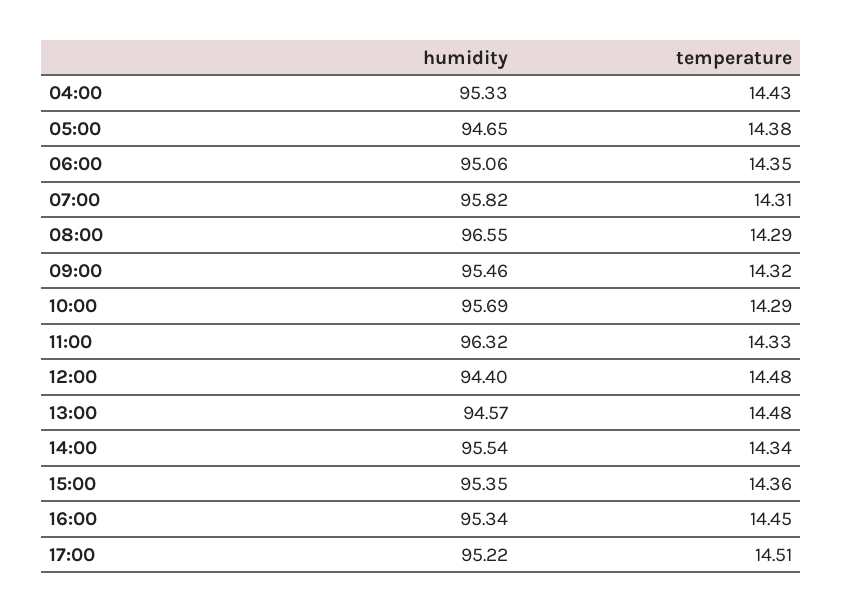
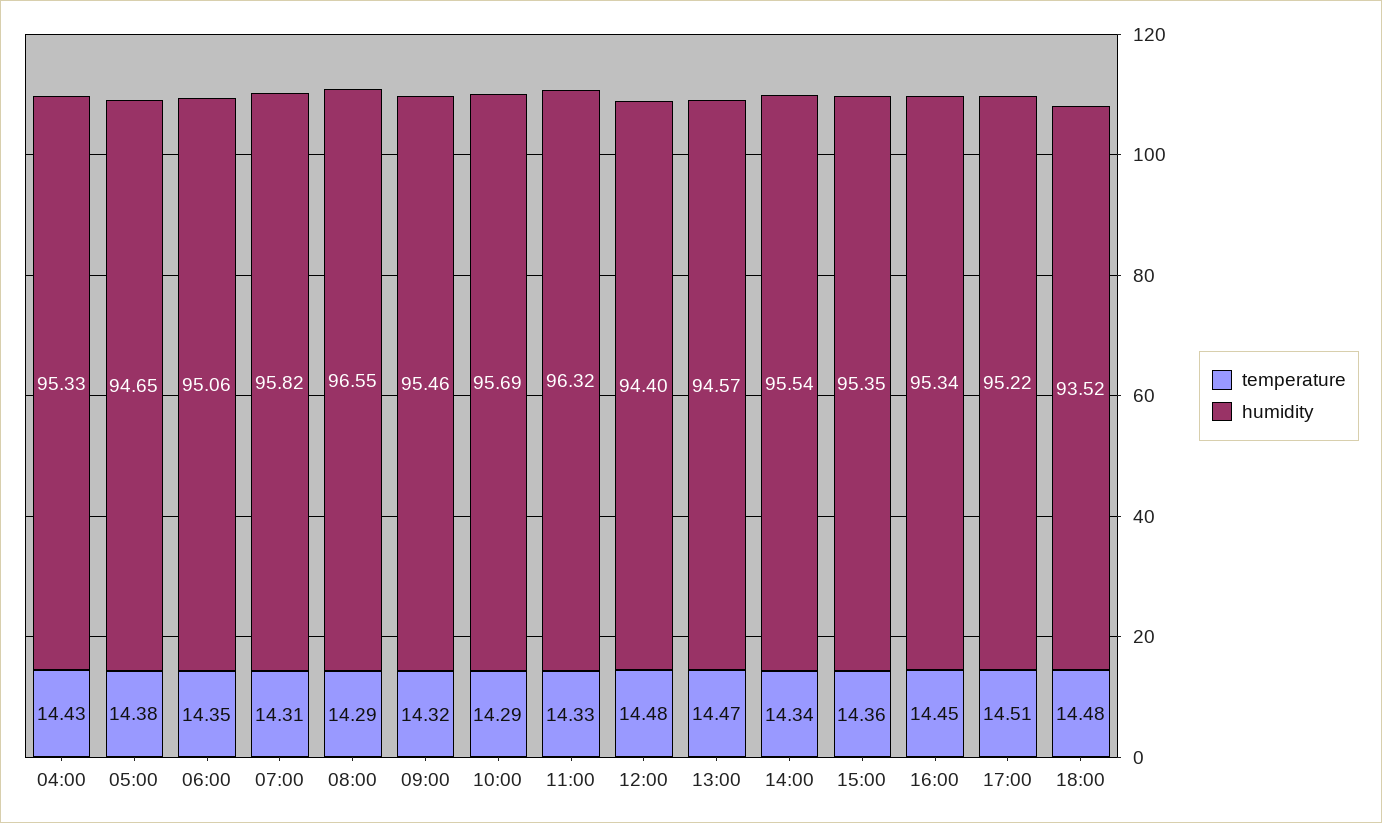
temperature, 13:00: 14.48 -> 14.47
temperature, 18:00: none -> 14.48
humidity, 18:00: none -> 93.52

